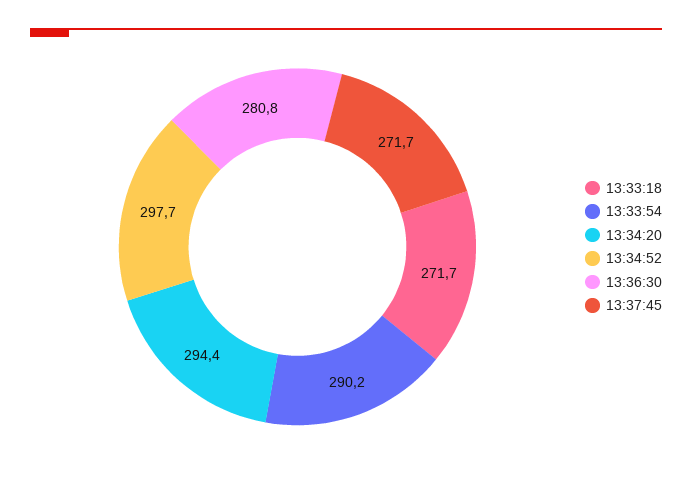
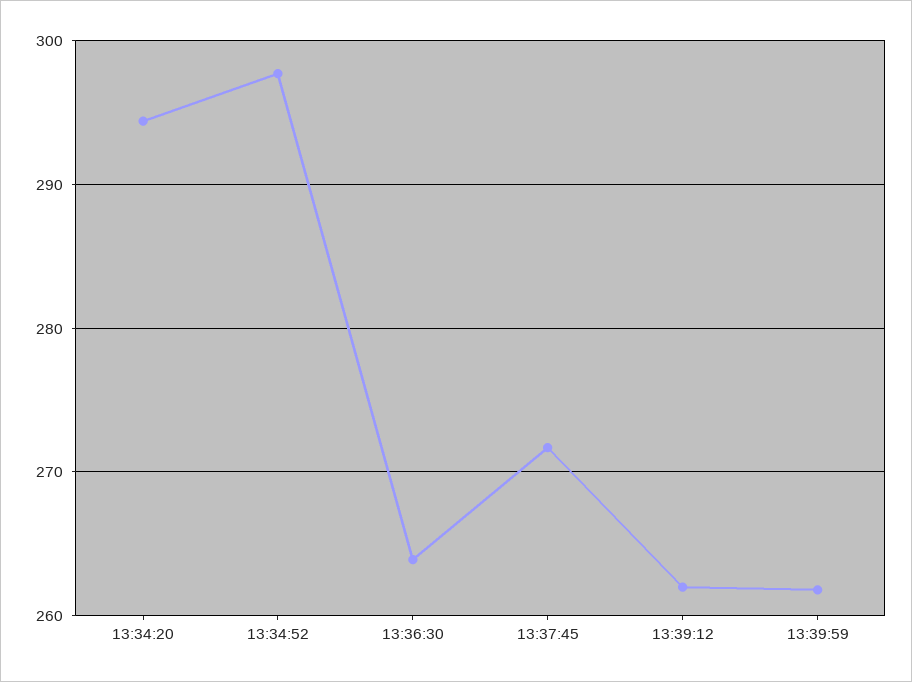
13:33:18: 271.7 -> none
13:33:54: 290.2 -> none
13:36:30: 280.8 -> 264
13:39:12: none -> 262
13:39:59: none -> 262

